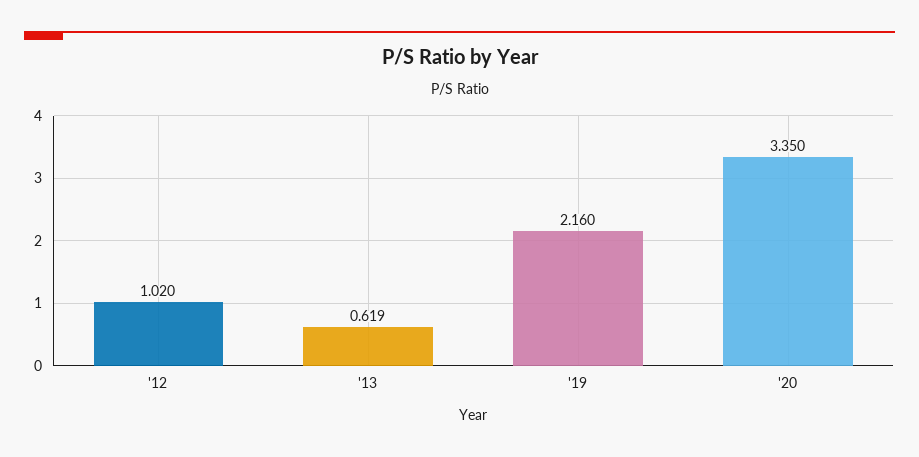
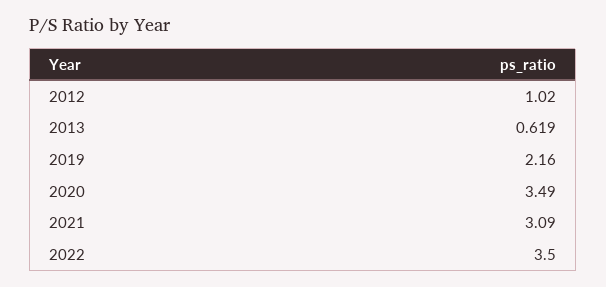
'20: 3.35 -> 3.49
2021: none -> 3.09
2022: none -> 3.5

